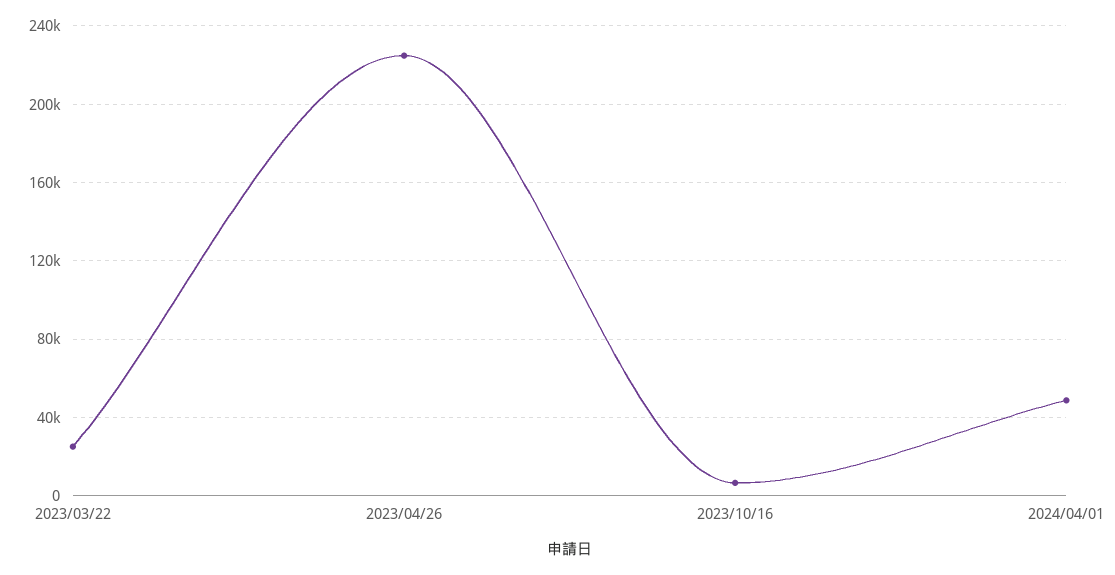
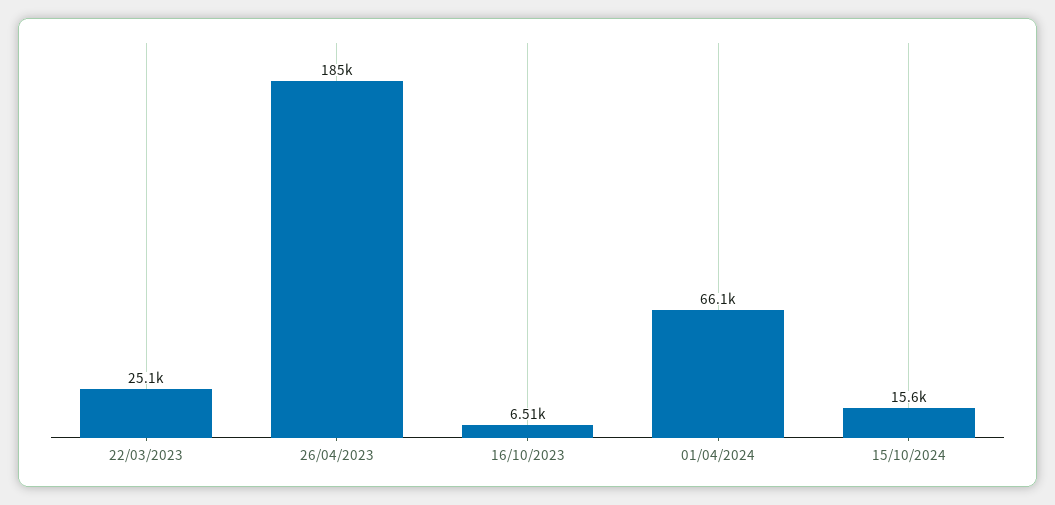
2023/04/26: 225000 -> 185000
2024/04/01: 50000 -> 66100
15/10/2024: none -> 15600

